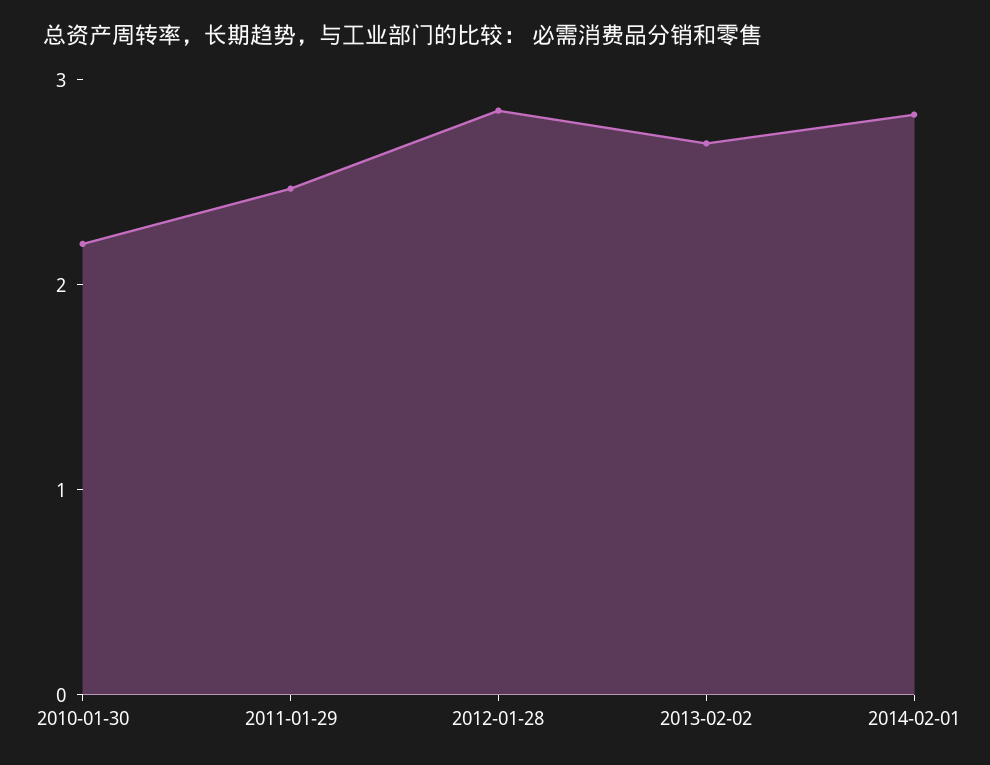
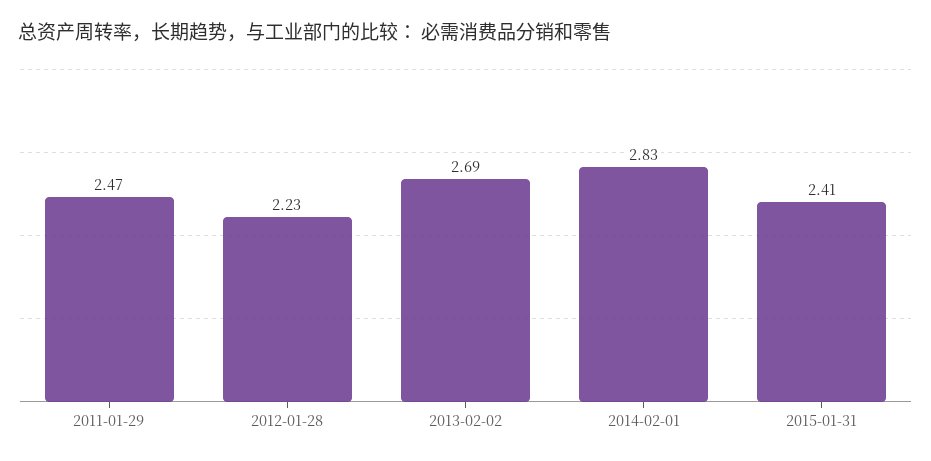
2010-01-30: 2.2 -> none
2012-01-28: 2.8 -> 2.23
2015-01-31: none -> 2.41

